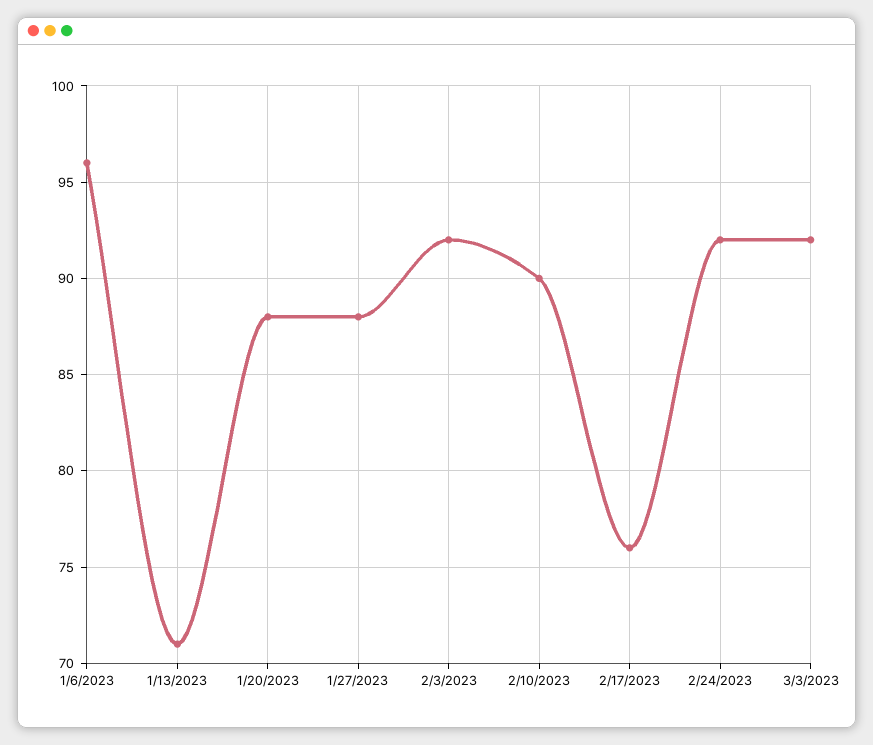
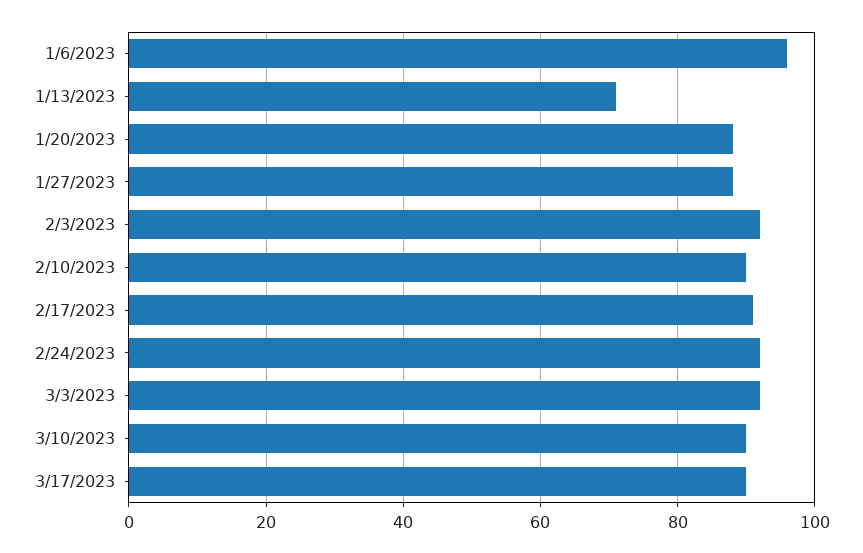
2/17/2023: 76 -> 90
3/10/2023: none -> 90
3/17/2023: none -> 90

